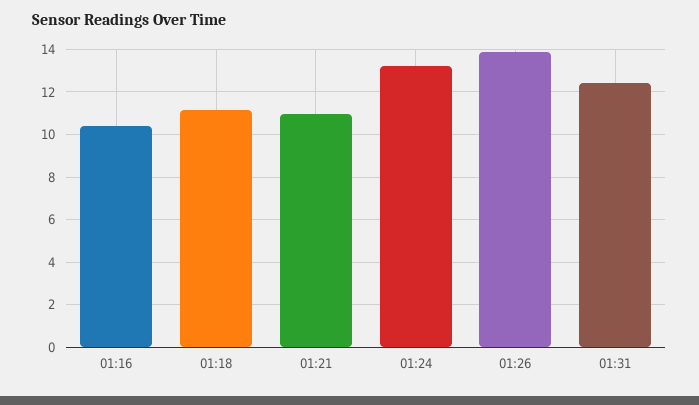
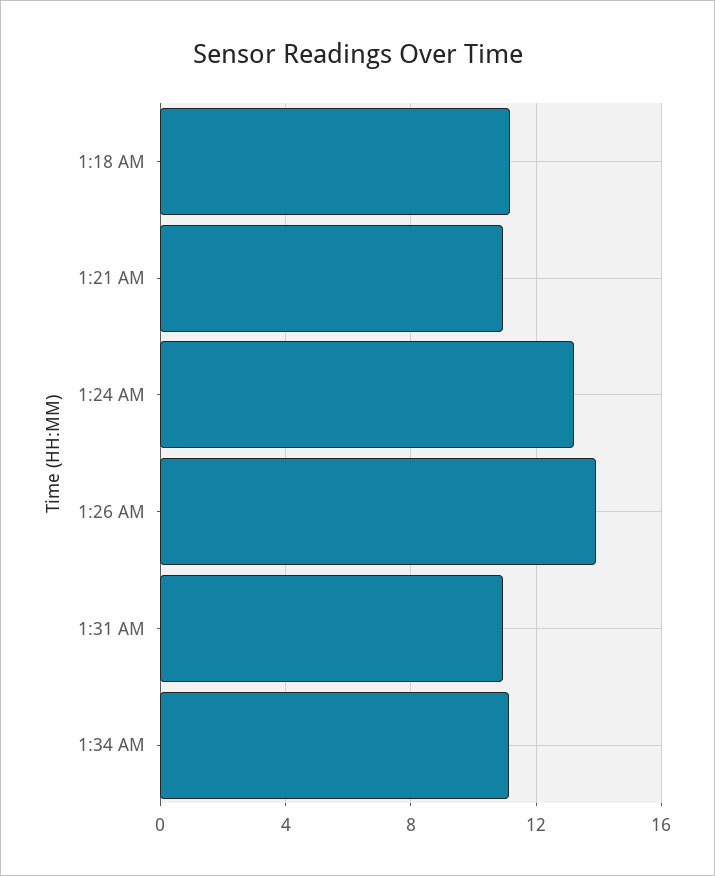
01:16: 10.5 -> none
01:31: 12.5 -> 11
1:34 AM: none -> 11

